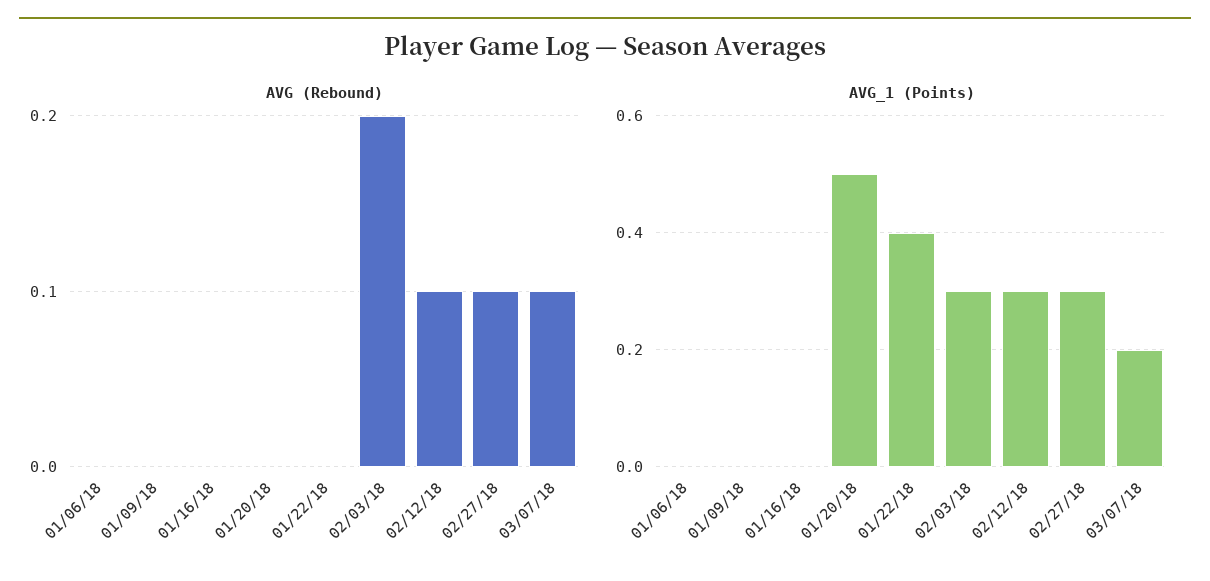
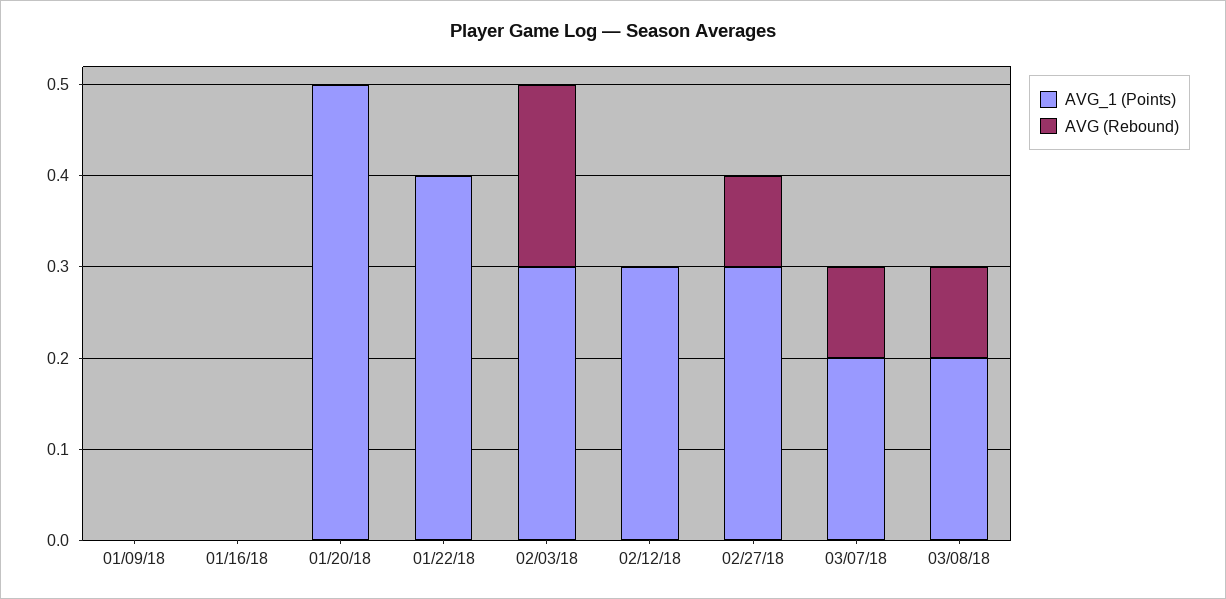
AVG (Rebound), 01/06/18: 0 -> none
AVG (Rebound), 02/12/18: 0.1 -> 0
AVG_1 (Points), 01/06/18: 0 -> none
AVG_1 (Points), 03/08/18: none -> 0.2
AVG (Rebound), 03/08/18: none -> 0.1

